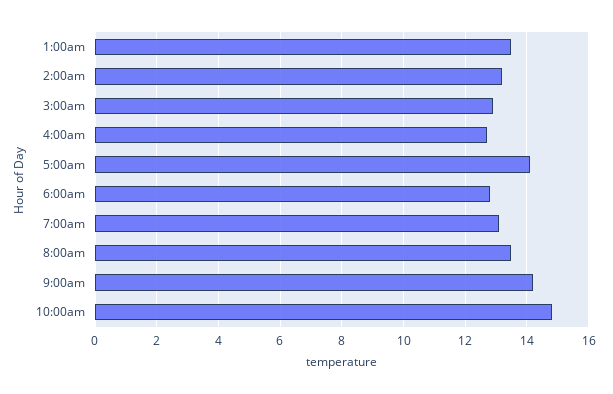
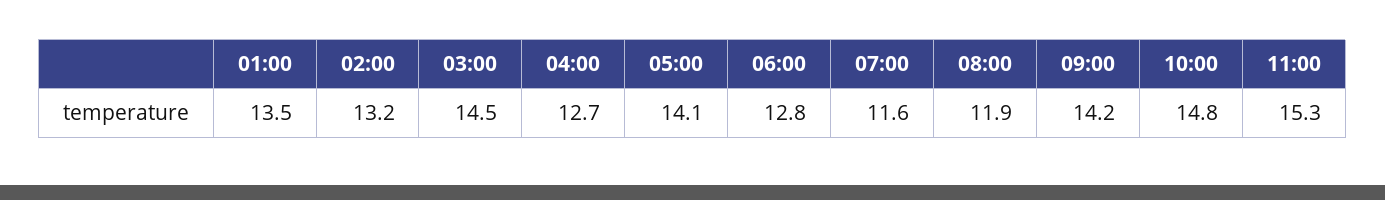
3:00am: 13 -> 14.5
7:00am: 13 -> 11.6
8:00am: 13.5 -> 11.9
11:00: none -> 15.3

